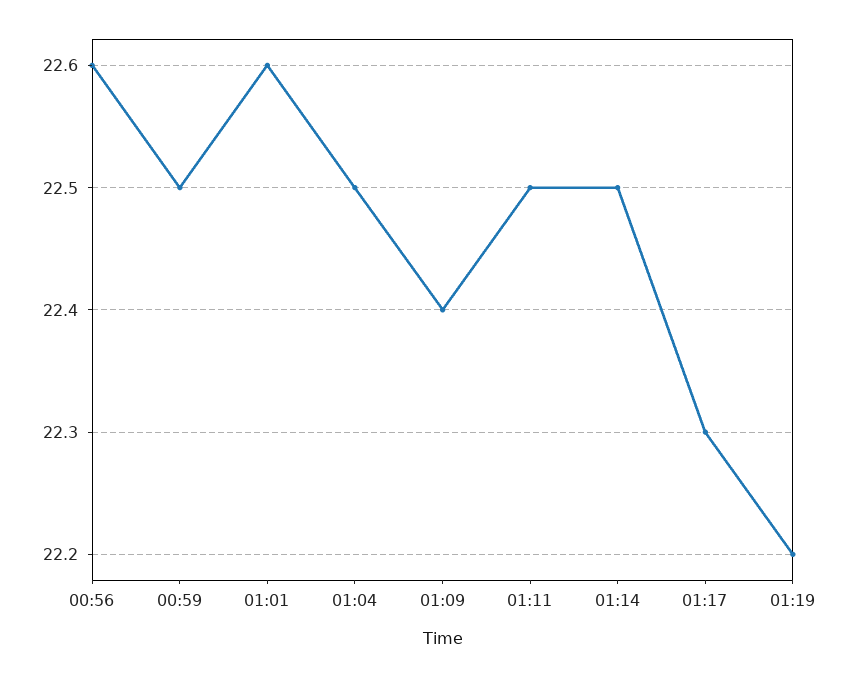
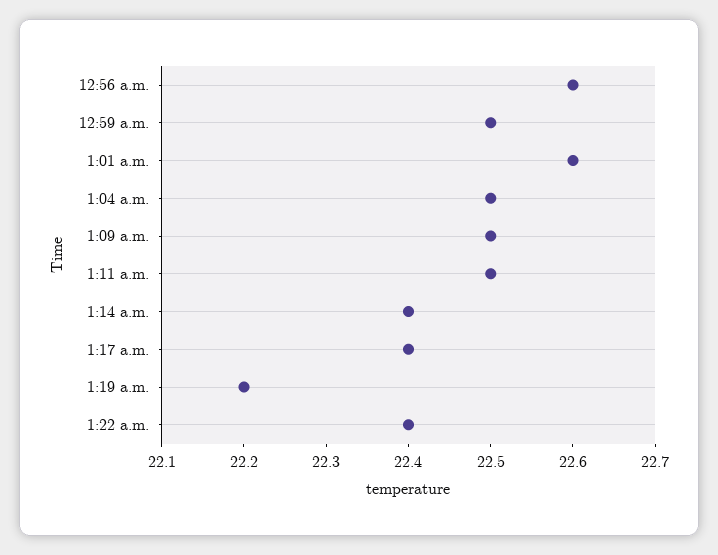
01:09: 22.4 -> 22.5
01:14: 22.5 -> 22.4
01:17: 22.3 -> 22.4
1:22 a.m.: none -> 22.4

